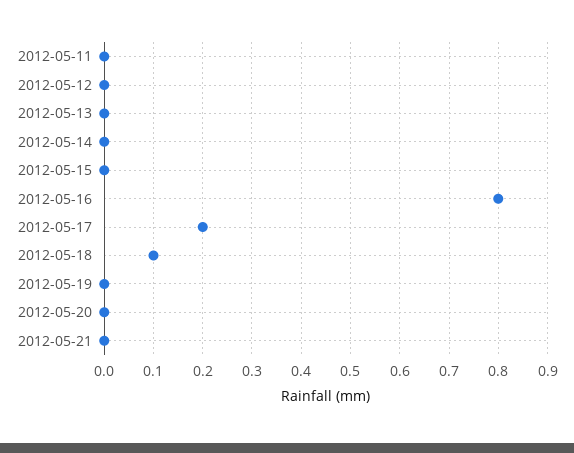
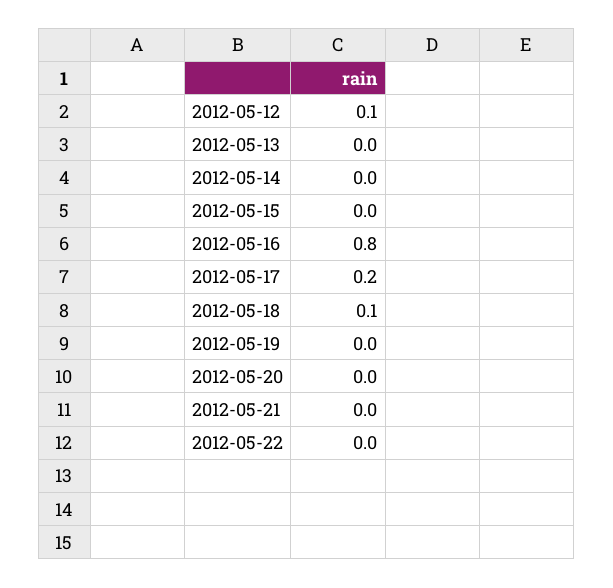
2012-05-11: 0 -> none
2012-05-12: 0 -> 0.1
2012-05-22: none -> 0

